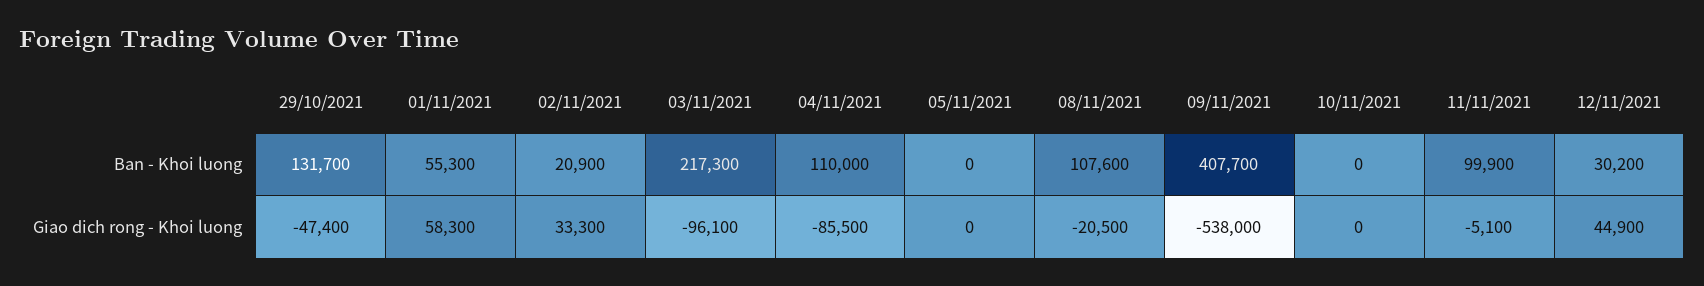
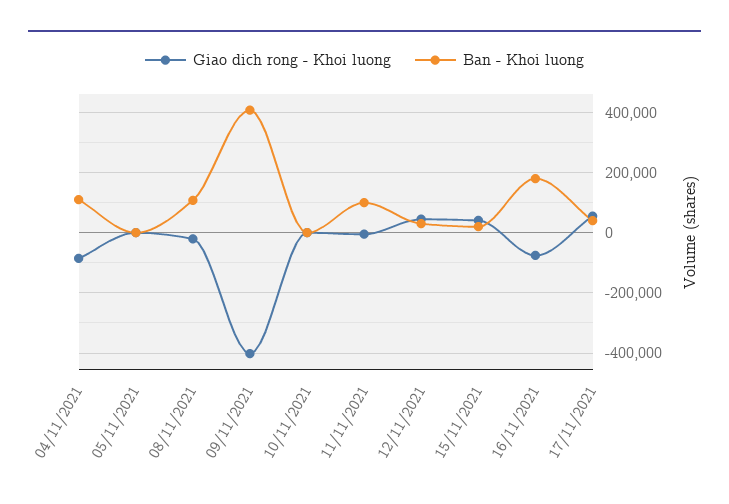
Ban - Khoi luong, 29/10/2021: 131700 -> none
Ban - Khoi luong, 01/11/2021: 55300 -> none
Ban - Khoi luong, 02/11/2021: 20900 -> none
Ban - Khoi luong, 03/11/2021: 217300 -> none
Giao dich rong - Khoi luong, 29/10/2021: -47400 -> none
Giao dich rong - Khoi luong, 01/11/2021: 58300 -> none
Giao dich rong - Khoi luong, 02/11/2021: 33300 -> none
Giao dich rong - Khoi luong, 03/11/2021: -96100 -> none
Giao dich rong - Khoi luong, 09/11/2021: -538000 -> -400000
Giao dich rong - Khoi luong, 15/11/2021: none -> 40000
Ban - Khoi luong, 15/11/2021: none -> 20000
Giao dich rong - Khoi luong, 16/11/2021: none -> -80000
Ban - Khoi luong, 16/11/2021: none -> 180000
Giao dich rong - Khoi luong, 17/11/2021: none -> 60000
Ban - Khoi luong, 17/11/2021: none -> 40000

